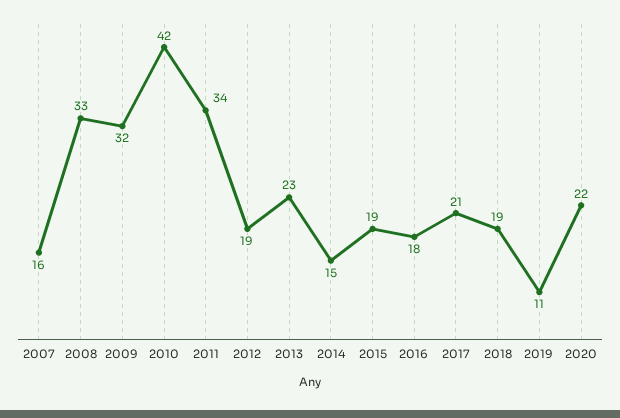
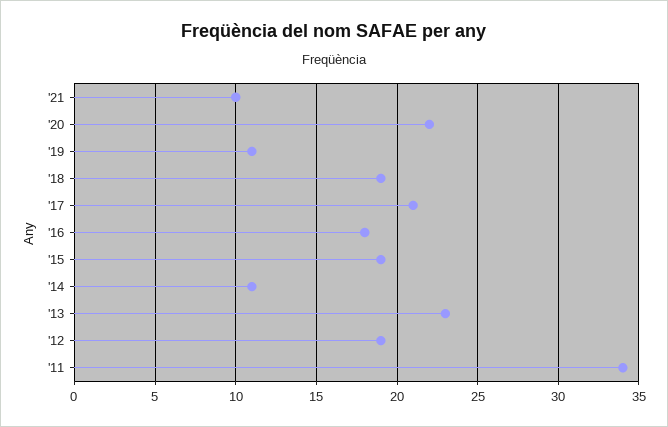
2007: 16 -> none
2008: 33 -> none
2009: 32 -> none
2010: 42 -> none
2014: 15 -> 11
'21: none -> 10

